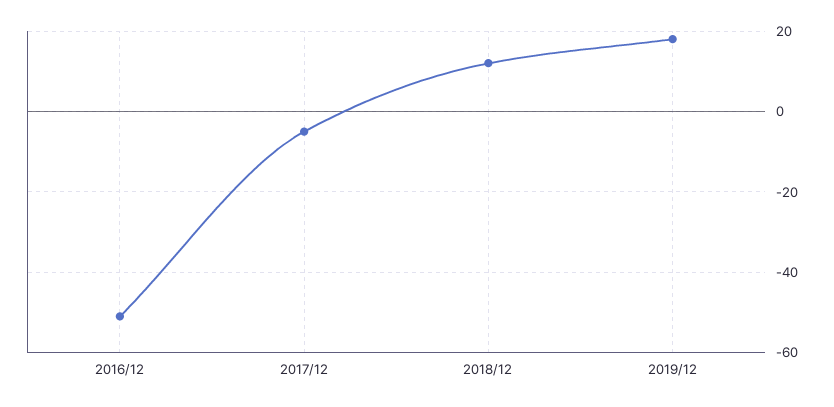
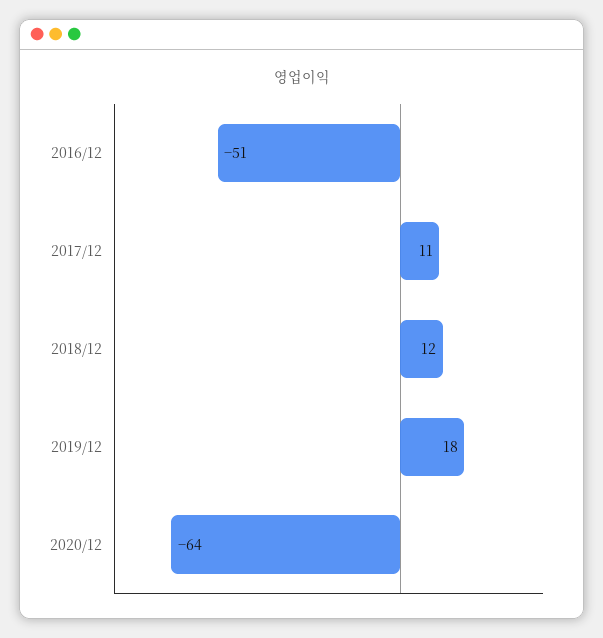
2017/12: -5 -> 11
2020/12: none -> -64

